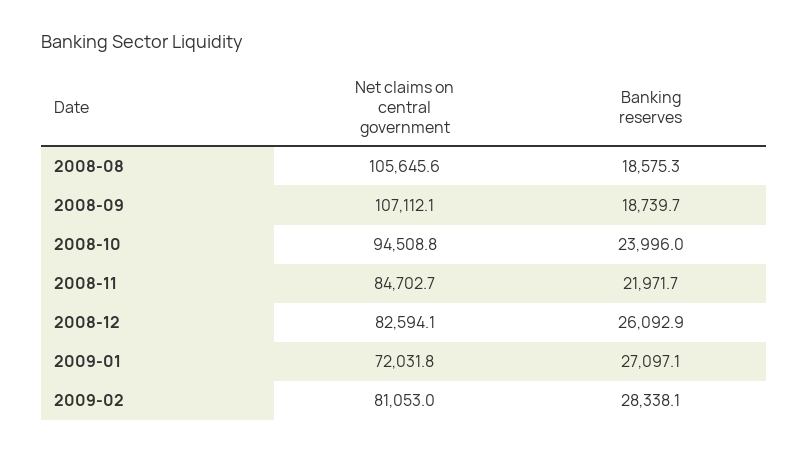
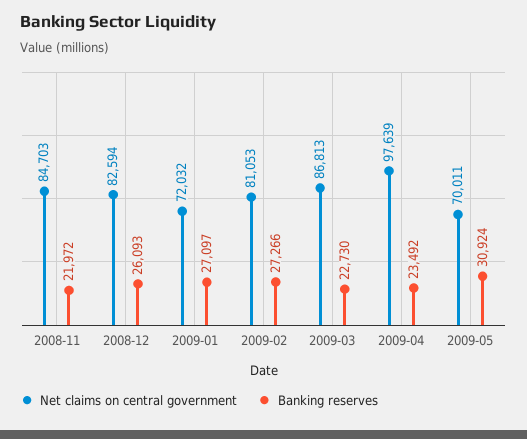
Net claims on central government, 2008-08: 105645.6 -> none
Banking reserves, 2008-08: 18575.3 -> none
Net claims on central government, 2008-09: 107112.1 -> none
Banking reserves, 2008-09: 18739.7 -> none
Net claims on central government, 2008-10: 94508.8 -> none
Banking reserves, 2008-10: 23996 -> none
Banking reserves, 2009-02: 28338.1 -> 27266
Net claims on central government, 2009-03: none -> 86813
Banking reserves, 2009-03: none -> 22730
Net claims on central government, 2009-04: none -> 97639
Banking reserves, 2009-04: none -> 23492
Net claims on central government, 2009-05: none -> 70011
Banking reserves, 2009-05: none -> 30924

